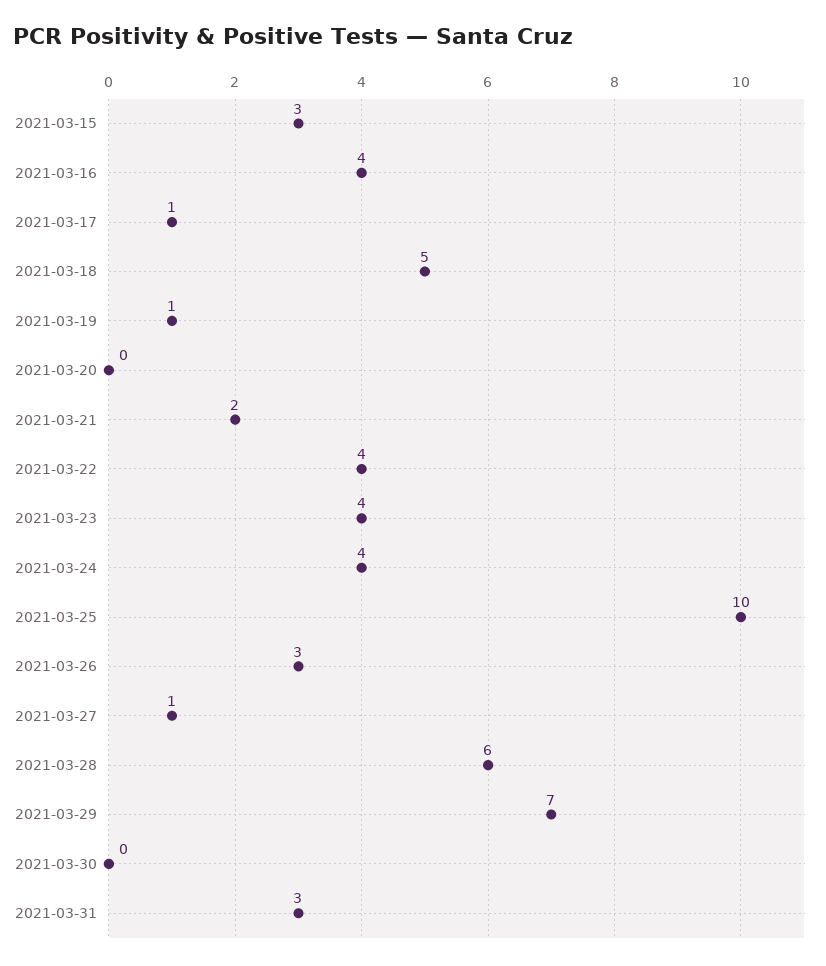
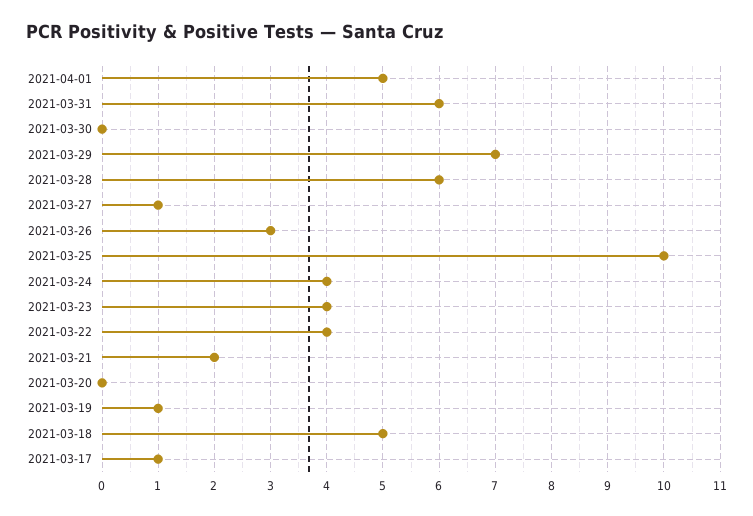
2021-03-15: 3 -> none
2021-03-16: 4 -> none
2021-03-31: 3 -> 6
2021-04-01: none -> 5

